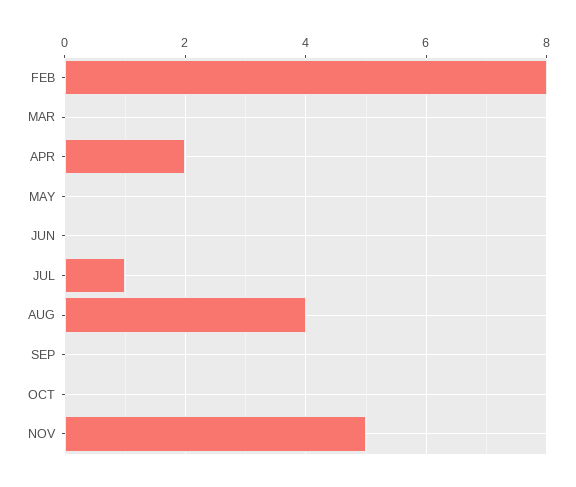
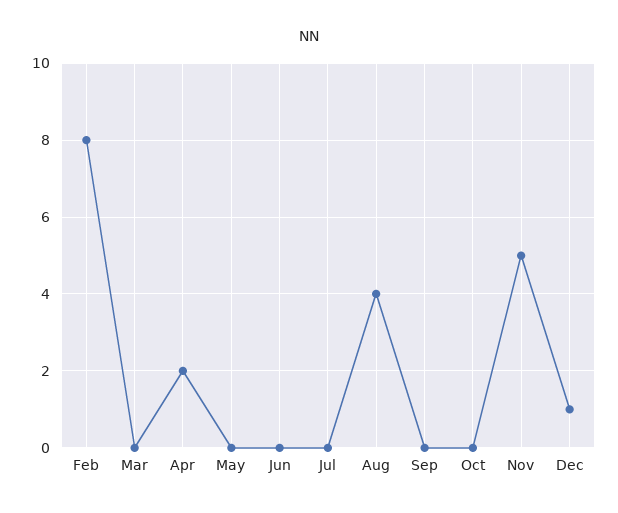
JUL: 1 -> 0
Dec: none -> 1

